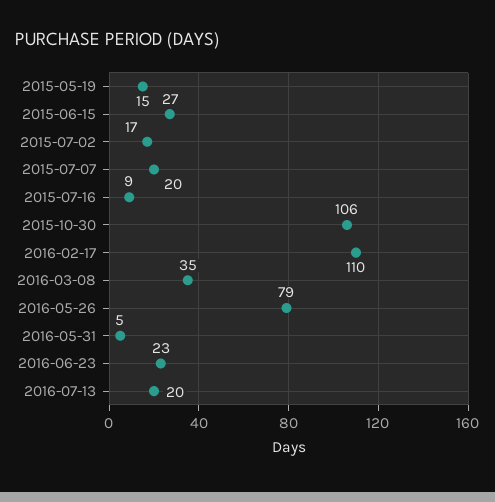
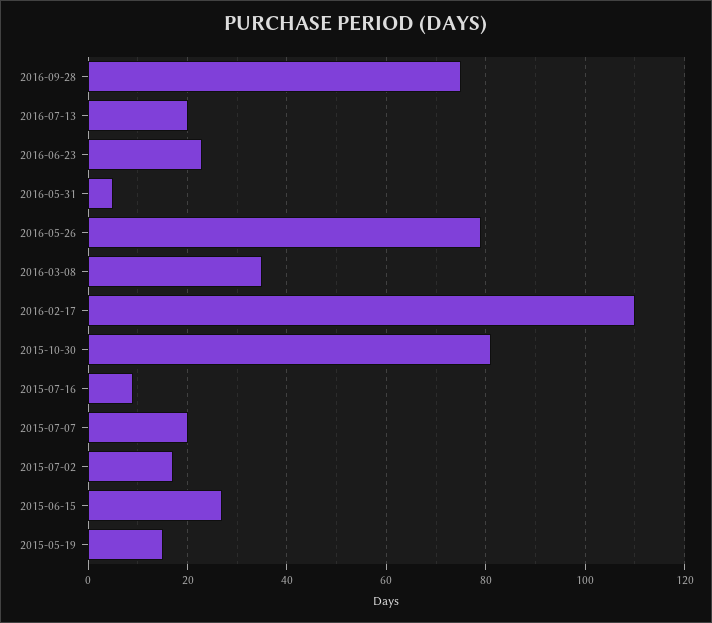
2015-10-30: 106 -> 80
2016-09-28: none -> 75

